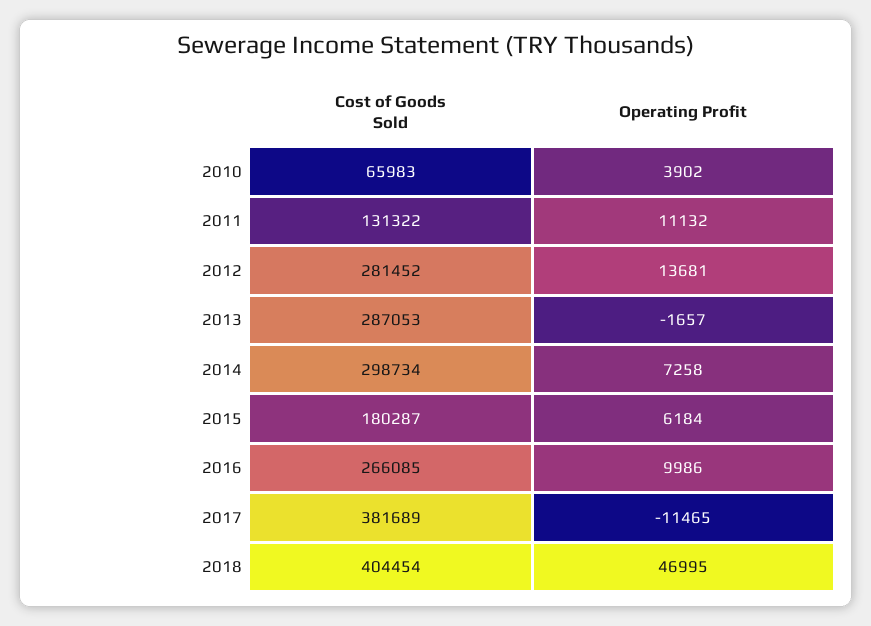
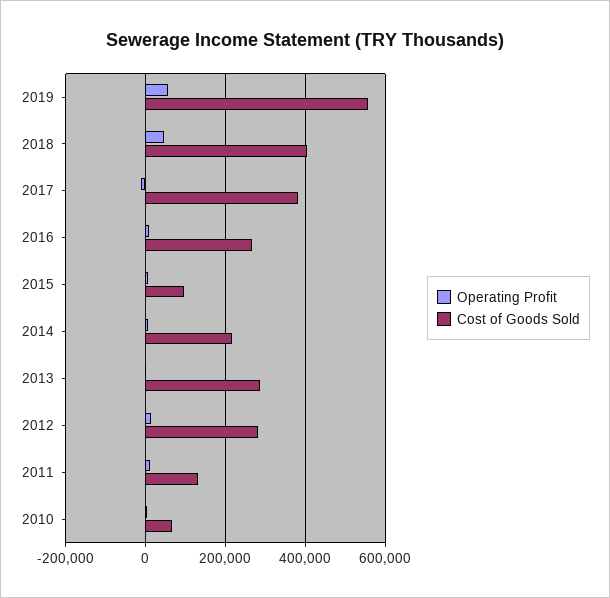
Cost of Goods Sold, 2014: 298734 -> 220000
Cost of Goods Sold, 2015: 180287 -> 100000
Operating Profit, 2019: none -> 60000
Cost of Goods Sold, 2019: none -> 560000

